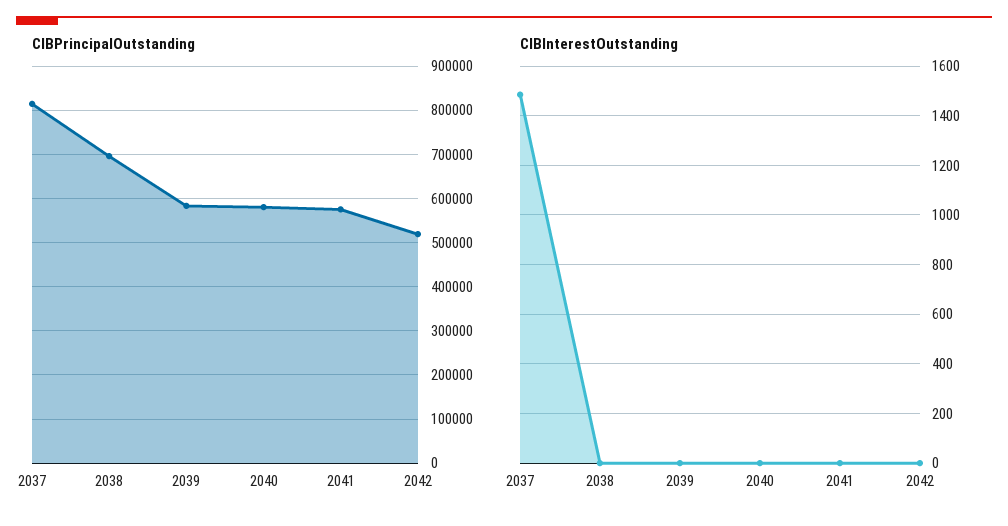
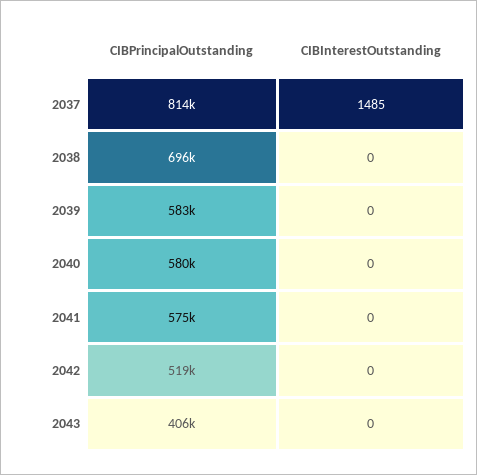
CIBPrincipalOutstanding, 2043: none -> 406000
CIBInterestOutstanding, 2043: none -> 0

